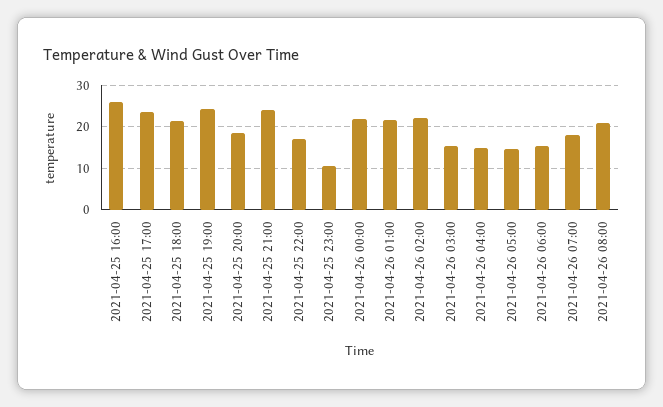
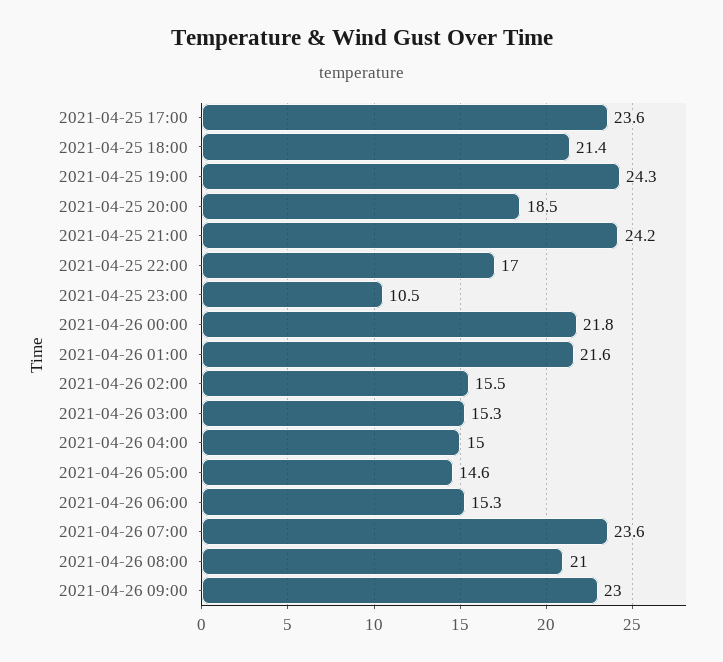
2021-04-25 16:00: 26 -> none
2021-04-26 02:00: 22 -> 15.5
2021-04-26 07:00: 18 -> 23.6
2021-04-26 09:00: none -> 23

